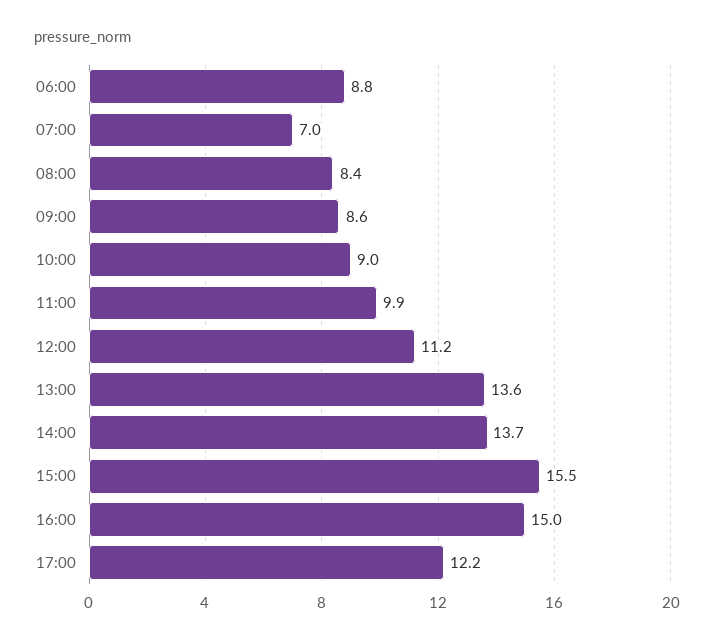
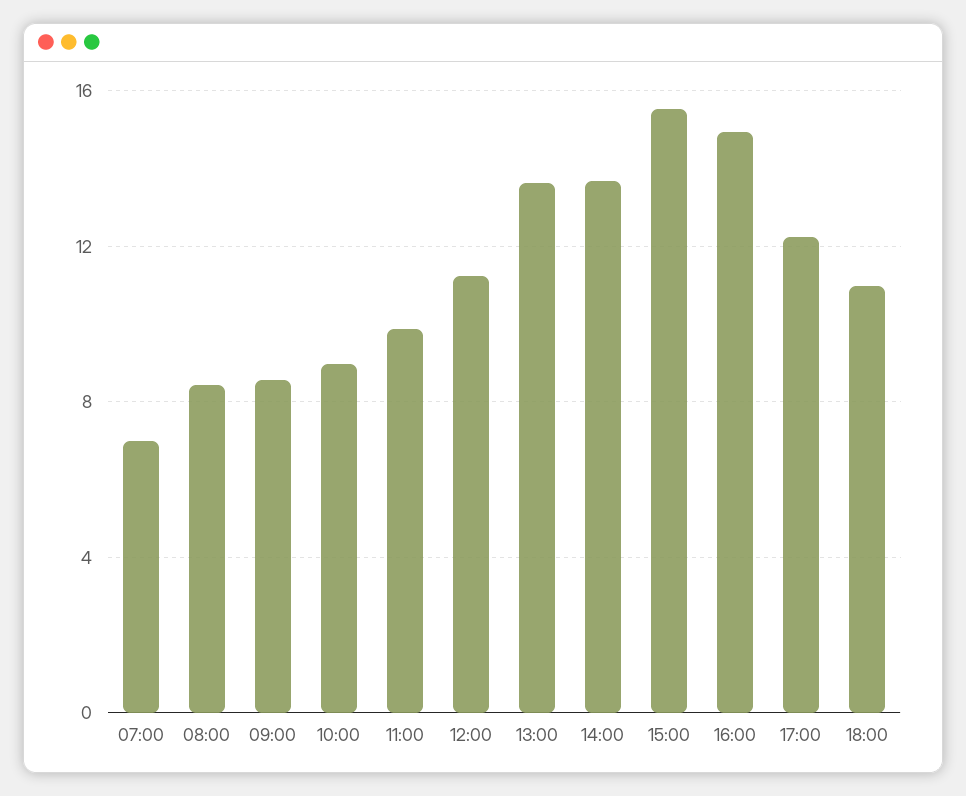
06:00: 8.8 -> none
18:00: none -> 11

